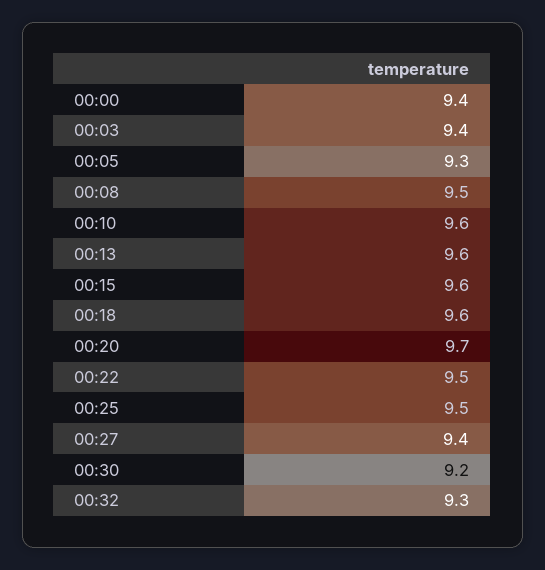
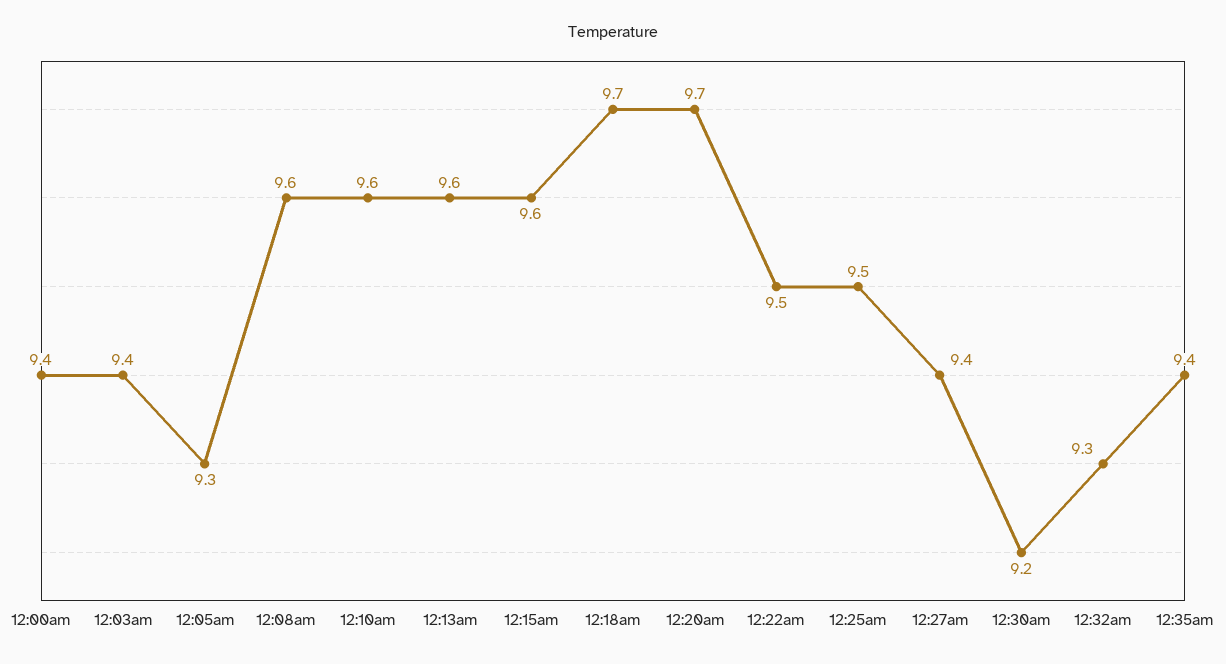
00:08: 9.5 -> 9.6
00:18: 9.6 -> 9.7
12:35am: none -> 9.4

